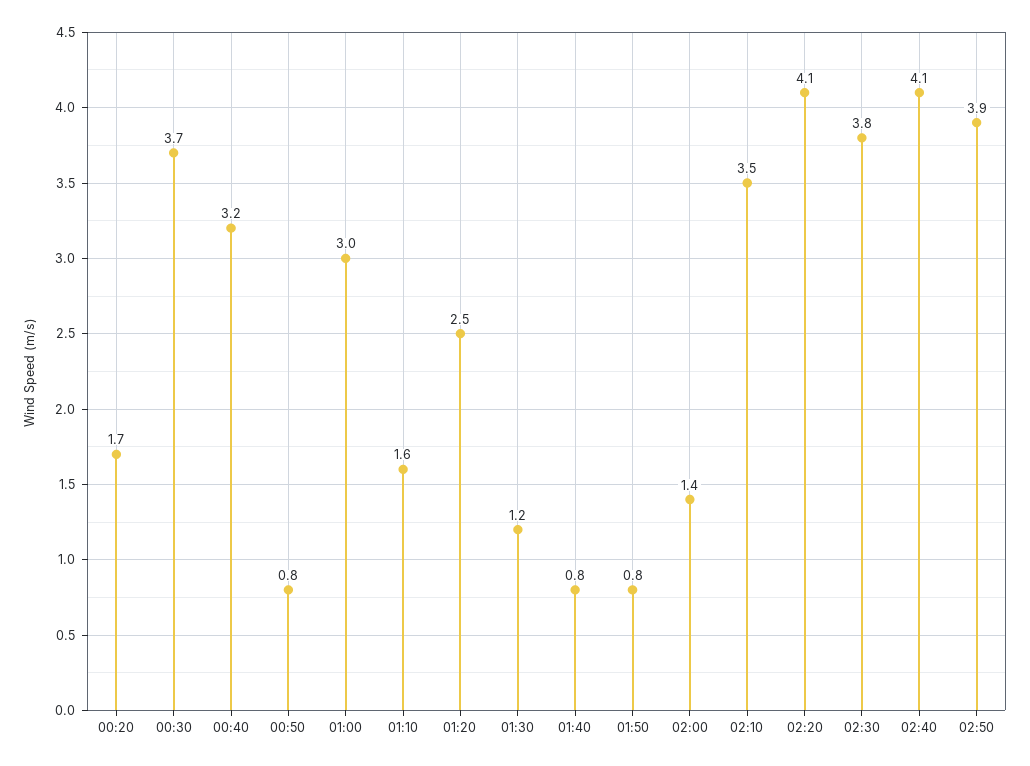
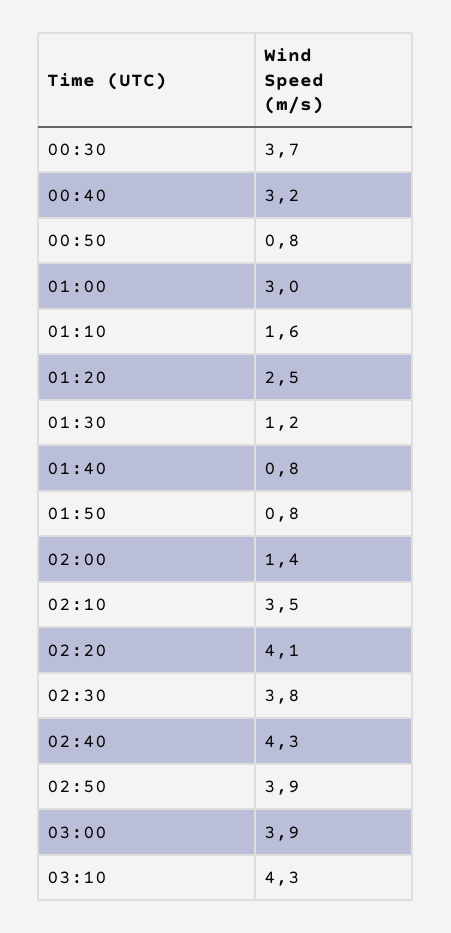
00:20: 1.7 -> none
02:40: 4.1 -> 4.3
03:00: none -> 3.9
03:10: none -> 4.3

